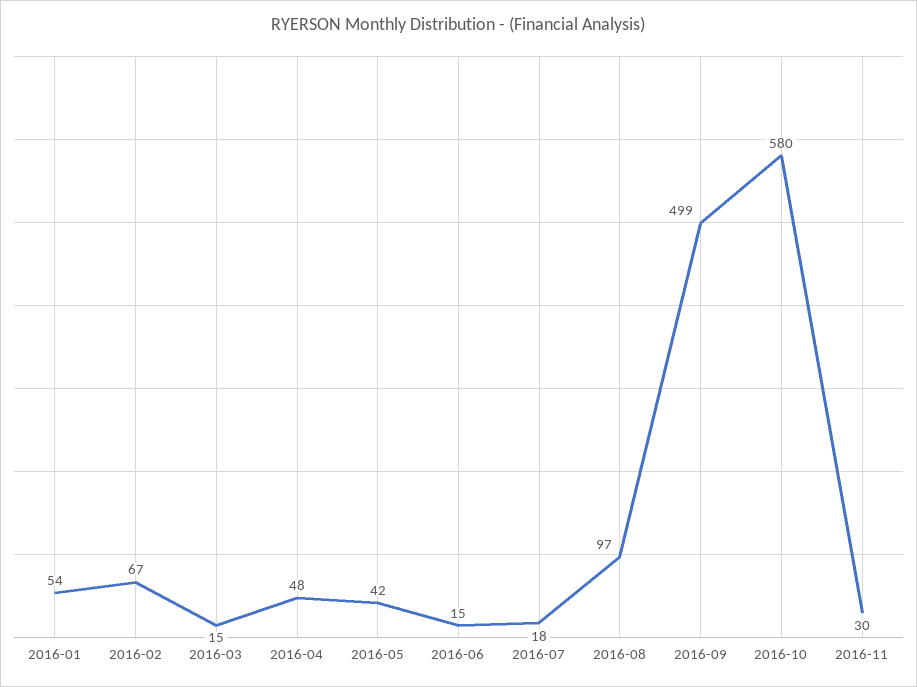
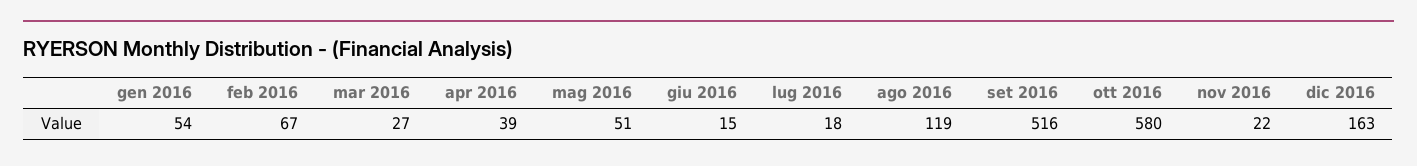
2016-03: 15 -> 27
2016-04: 48 -> 39
2016-05: 42 -> 51
2016-08: 97 -> 119
2016-09: 499 -> 516
2016-11: 30 -> 22
dic 2016: none -> 163

